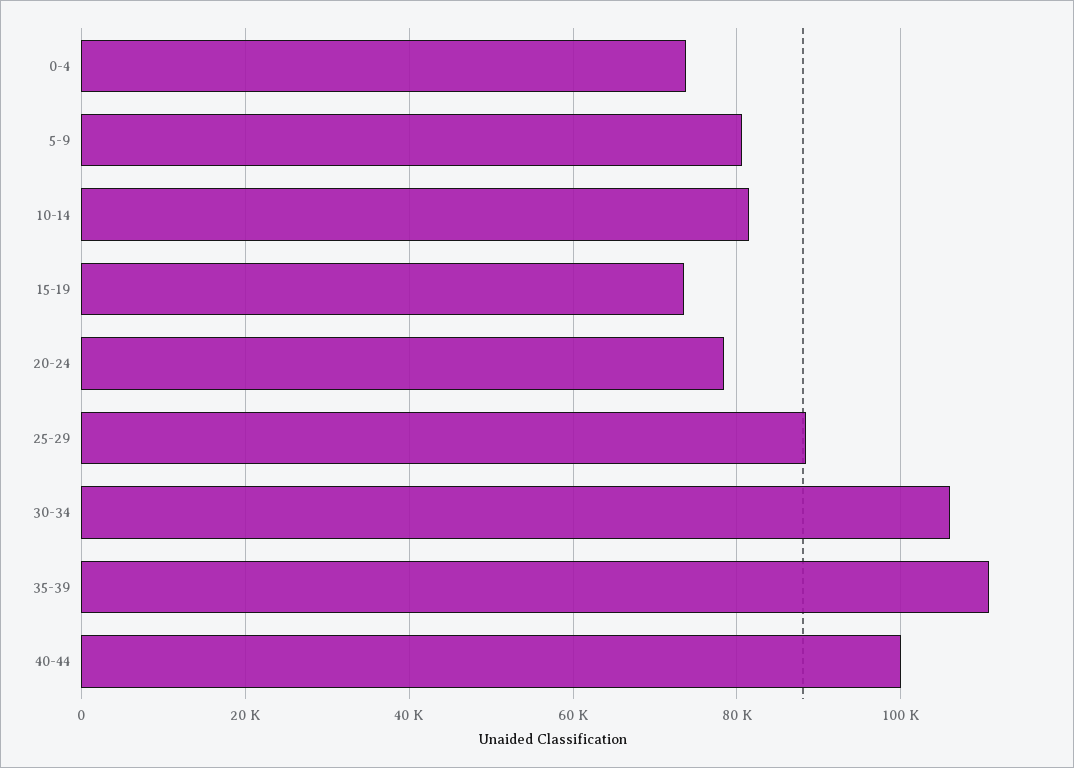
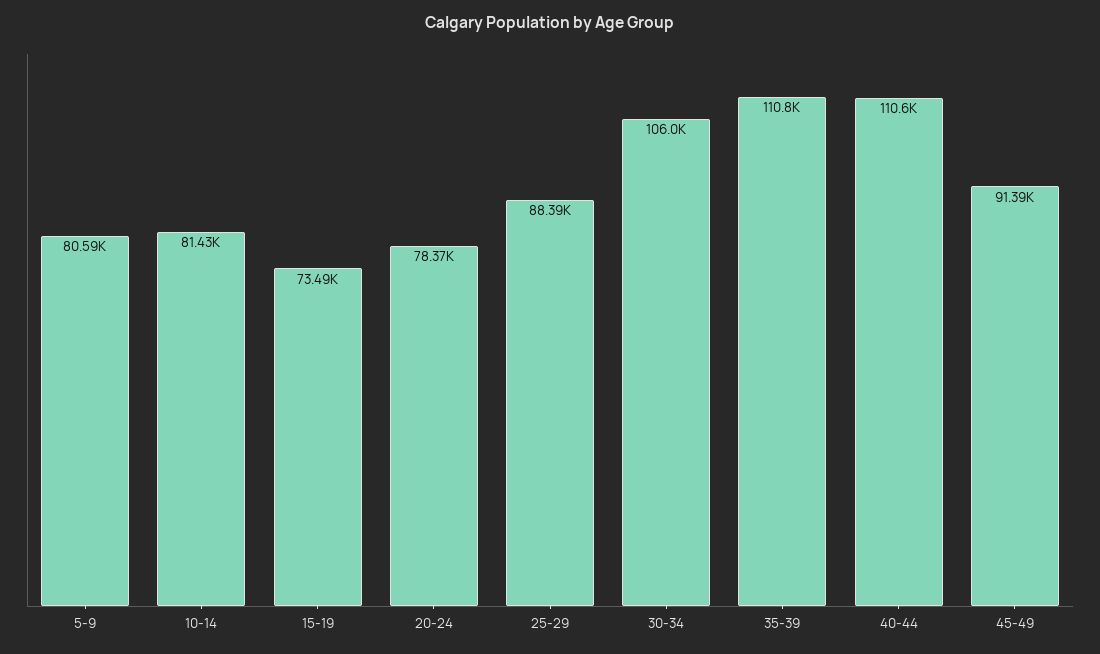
0-4: 74000 -> none
40-44: 100000 -> 110600
45-49: none -> 91390

